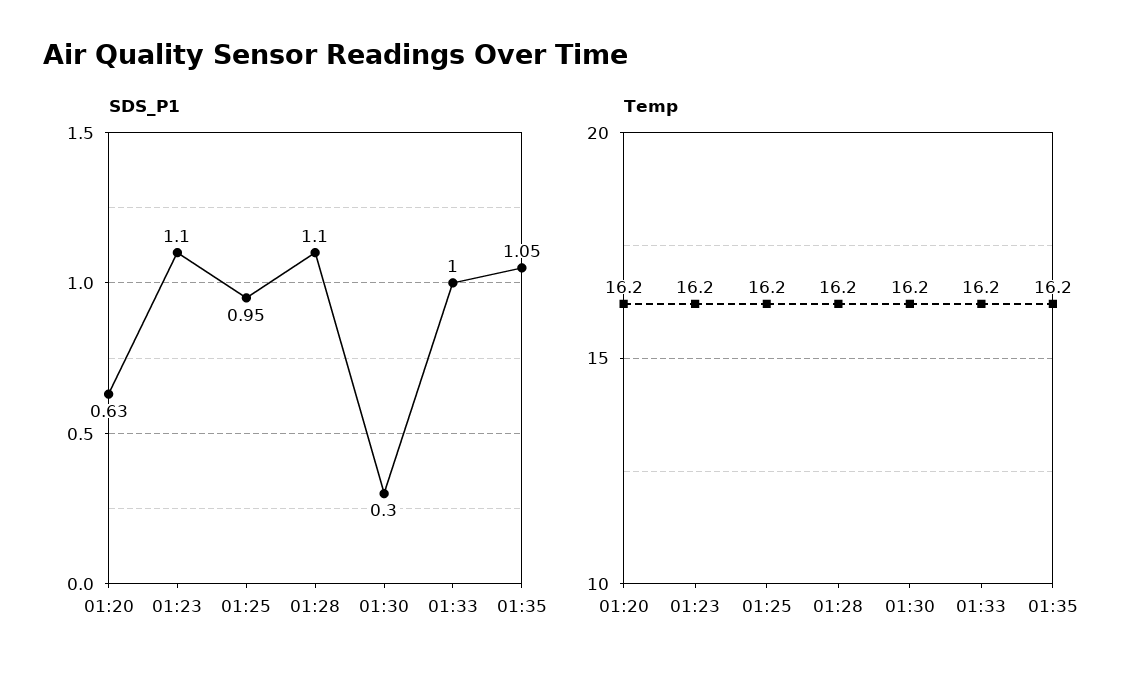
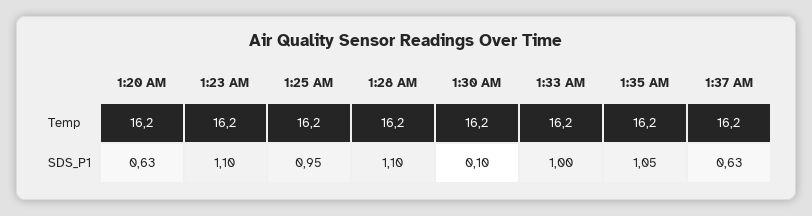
SDS_P1, 01:30: 0.3 -> 0.1
Temp, 1:37 AM: none -> 16.2
SDS_P1, 1:37 AM: none -> 0.63

